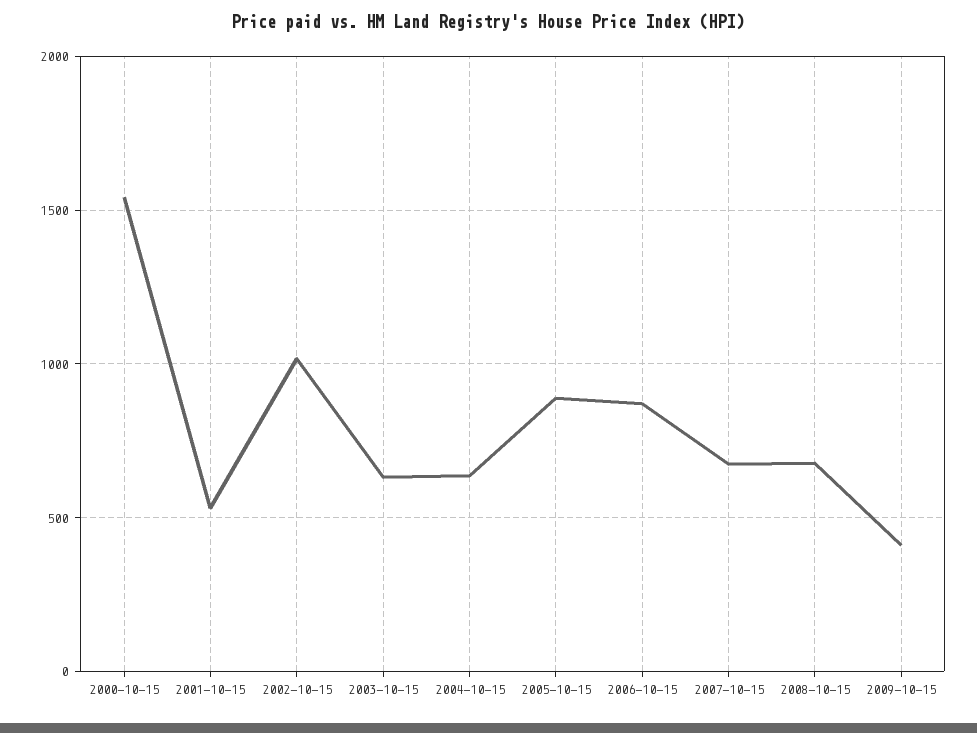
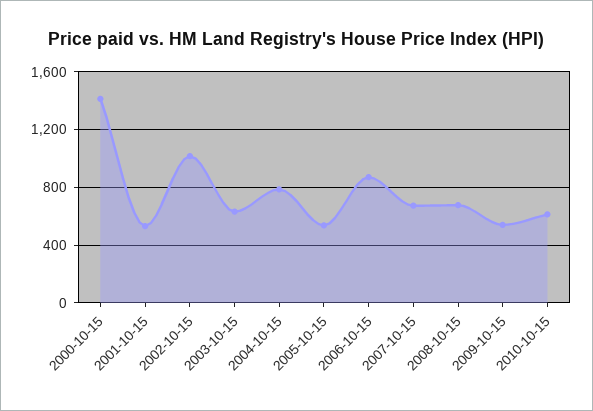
2000-10-15: 1550 -> 1400
2004-10-15: 650 -> 800
2005-10-15: 900 -> 550
2009-10-15: 400 -> 550
2010-10-15: none -> 600

